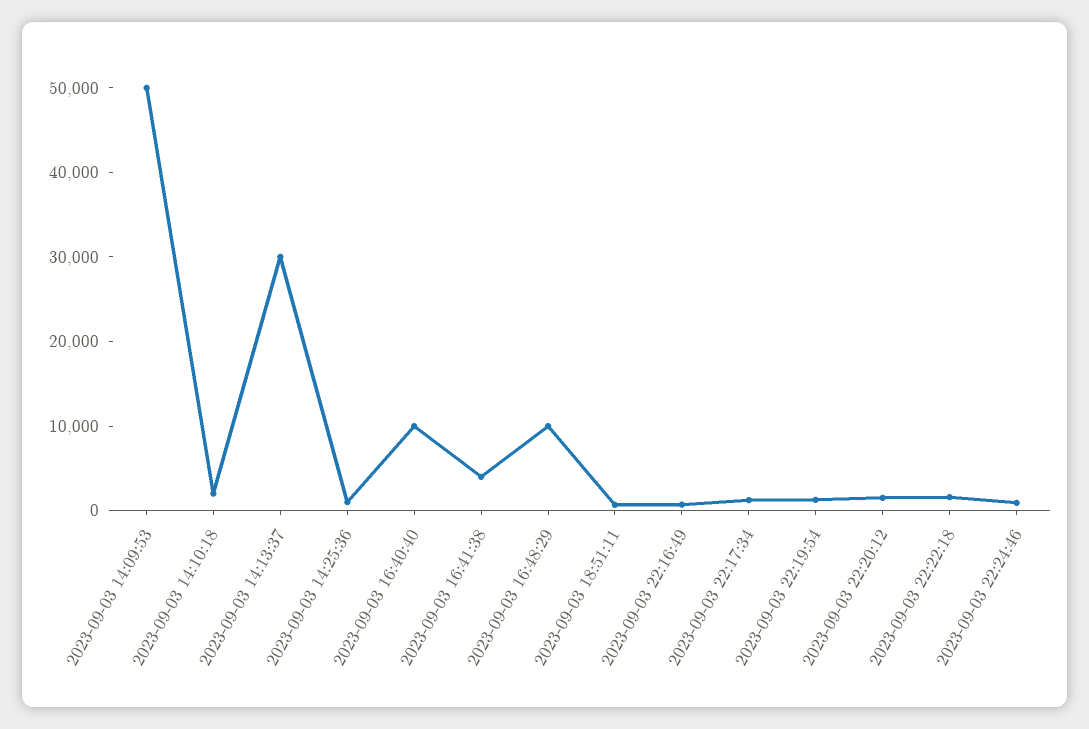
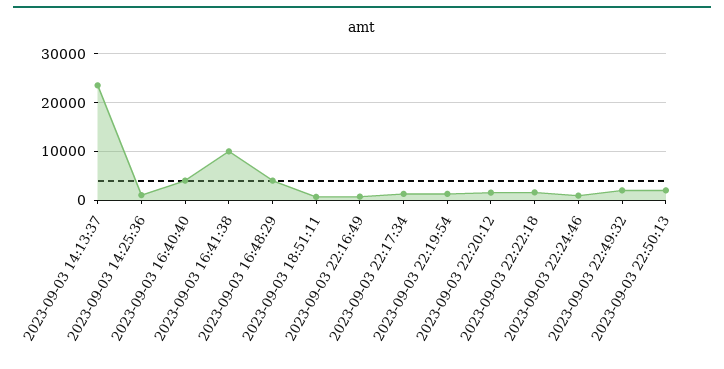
2023-09-03 14:09:53: 50000 -> none
2023-09-03 14:10:18: 2000 -> none
2023-09-03 14:13:37: 30000 -> 24000
2023-09-03 16:40:40: 10000 -> 4000
2023-09-03 16:41:38: 4000 -> 10000
2023-09-03 16:48:29: 10000 -> 4000
2023-09-03 22:49:32: none -> 2000
2023-09-03 22:50:13: none -> 2000

